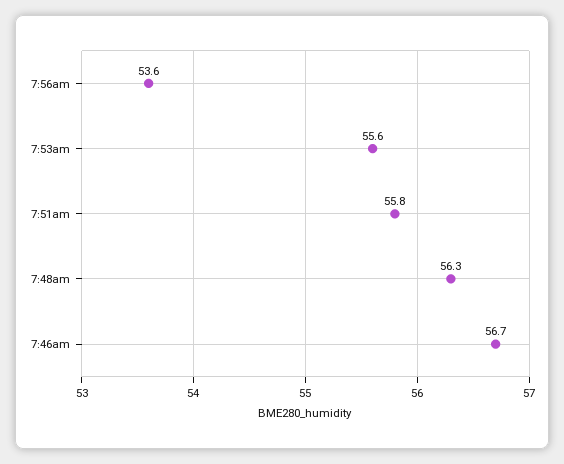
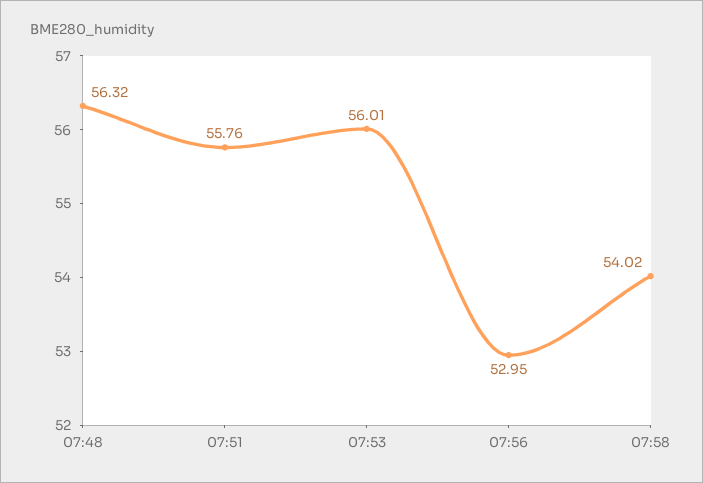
7:56am: 53.6 -> 52.95
7:53am: 55.6 -> 56.01
7:46am: 56.7 -> none
07:58: none -> 54.02

